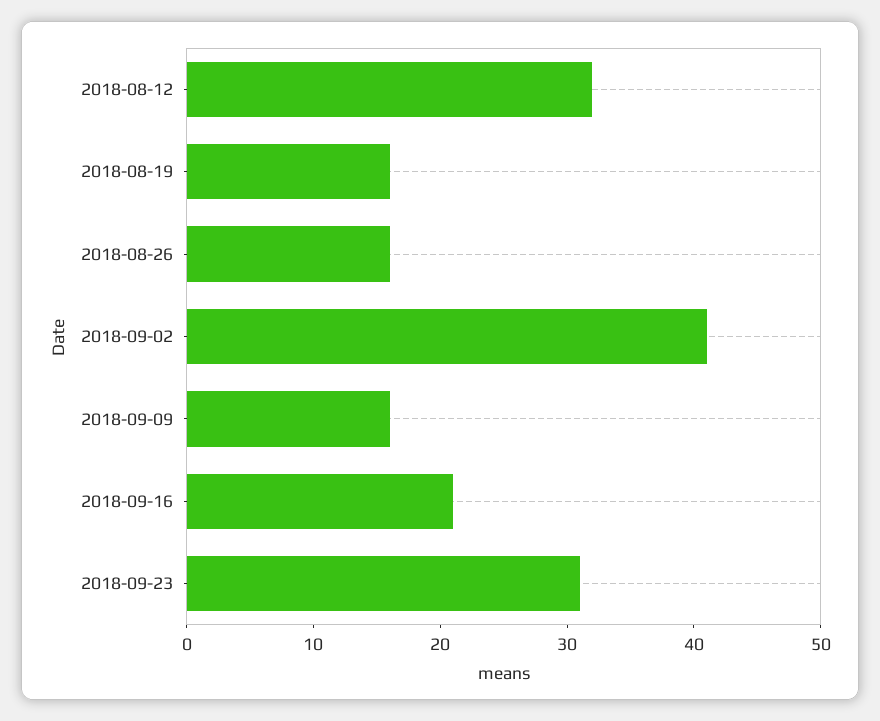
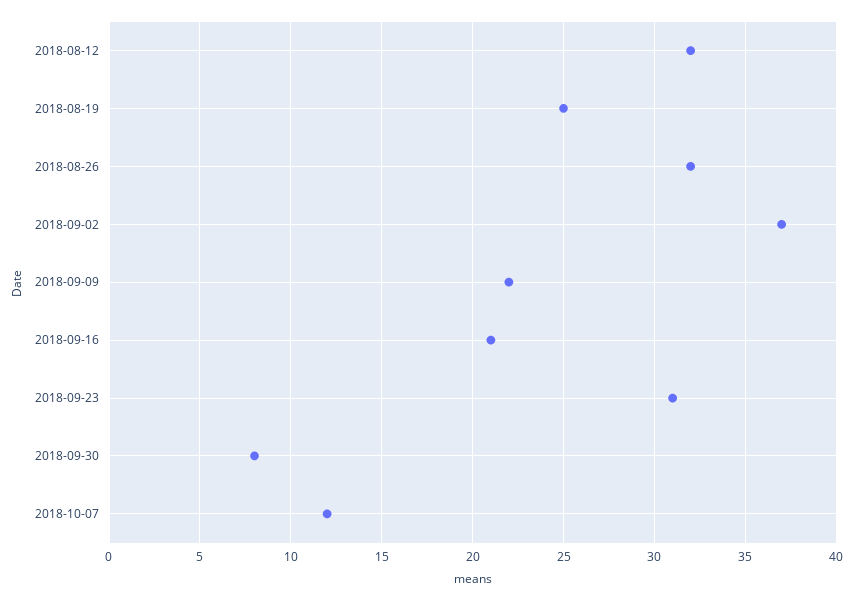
2018-08-19: 16 -> 25
2018-08-26: 16 -> 32
2018-09-02: 41 -> 37
2018-09-09: 16 -> 22
2018-09-30: none -> 8
2018-10-07: none -> 12

